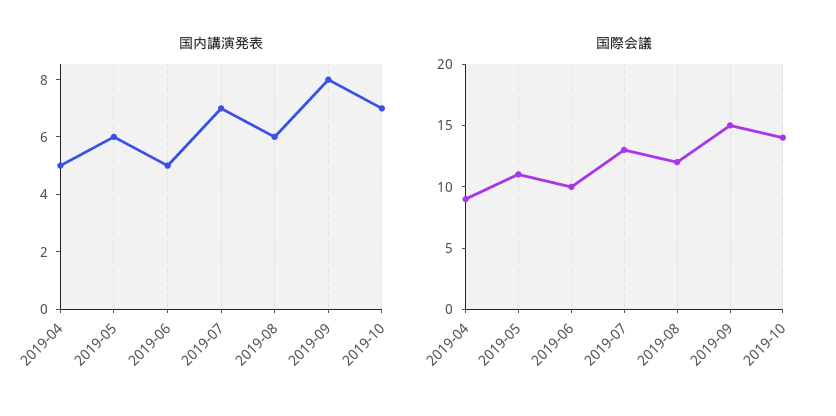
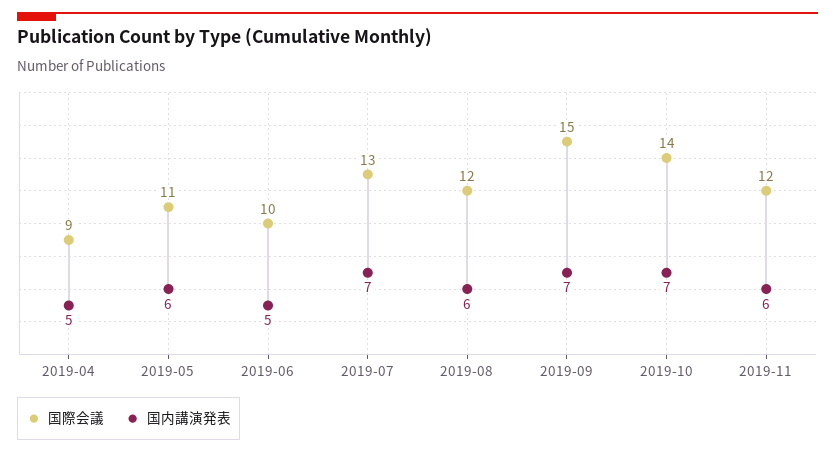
国内講演発表, 2019-09: 8 -> 7
国際会議, 2019-11: none -> 12
国内講演発表, 2019-11: none -> 6

